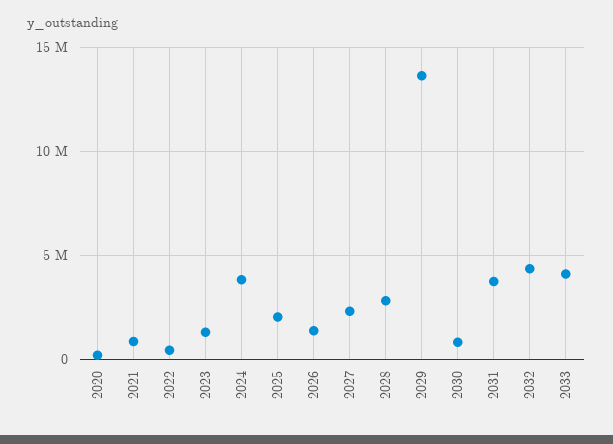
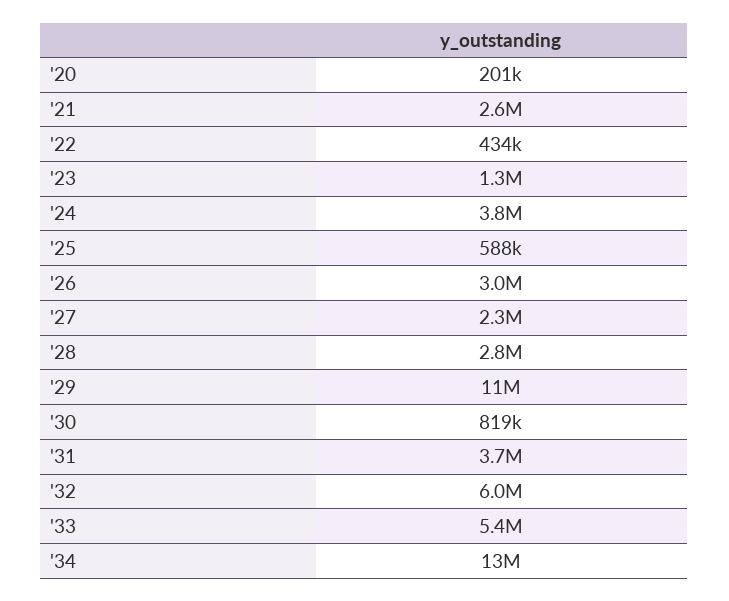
2021: 1000000 -> 2600000
2025: 2000000 -> 588000
2026: 1500000 -> 3000000
2029: 13500000 -> 11000000
2032: 4500000 -> 6000000
2033: 4000000 -> 5400000
'34: none -> 13000000

